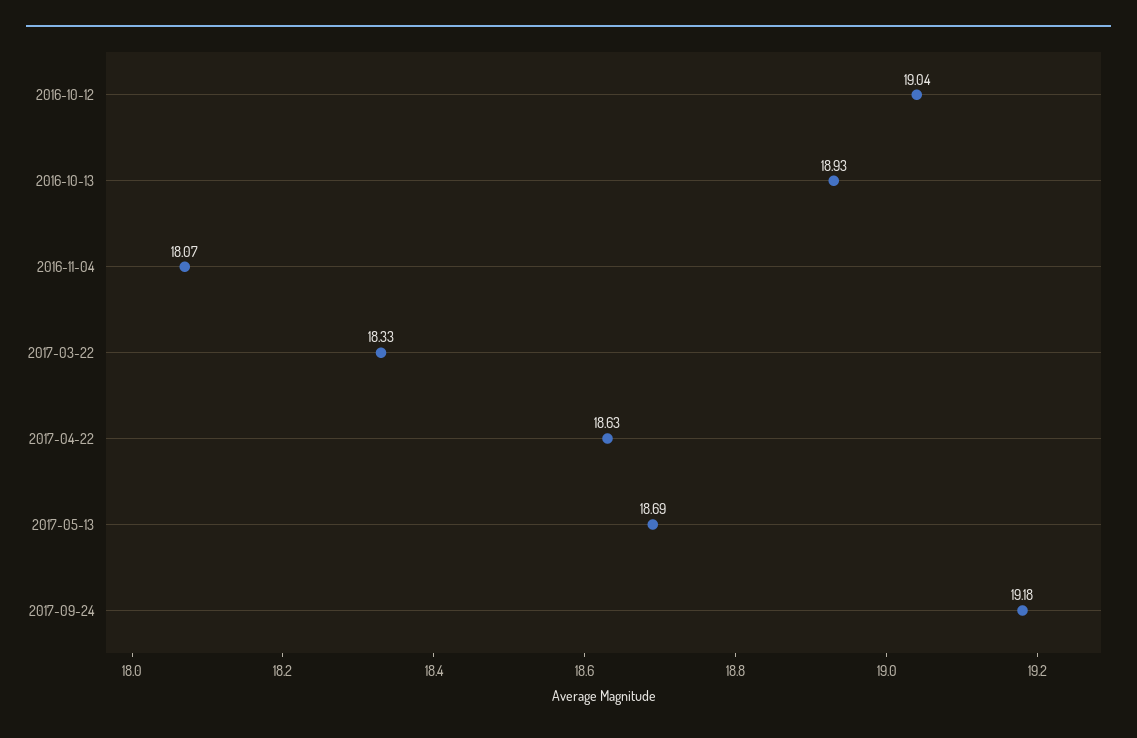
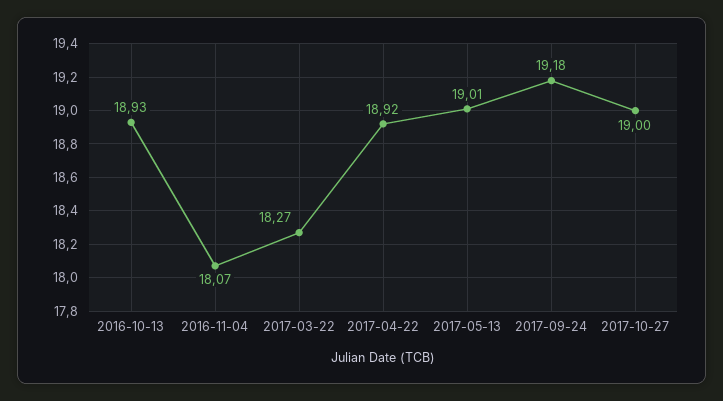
2016-10-12: 19.04 -> none
2017-03-22: 18.33 -> 18.27
2017-04-22: 18.63 -> 18.92
2017-05-13: 18.69 -> 19.01
2017-10-27: none -> 19

